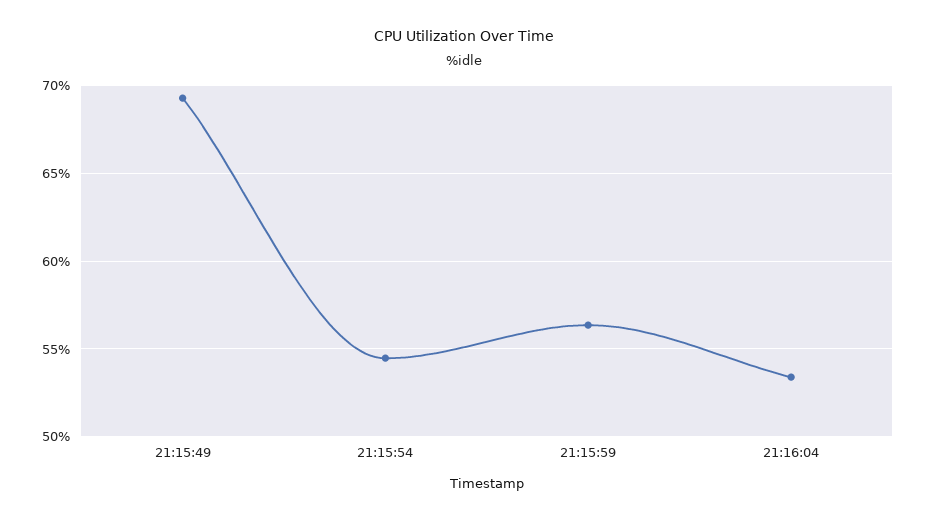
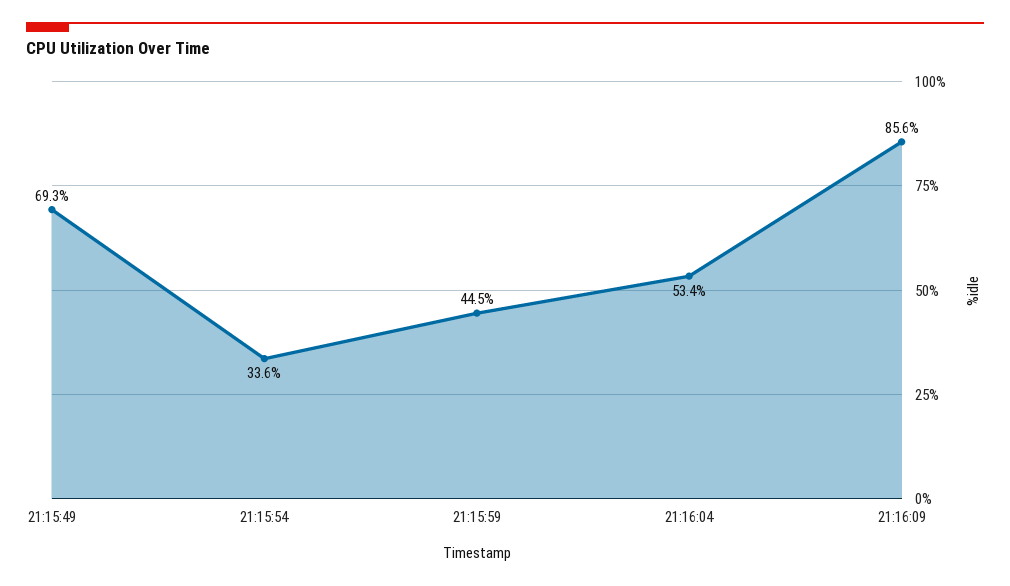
21:15:54: 54.5 -> 33.6
21:15:59: 56.5 -> 44.5
21:16:09: none -> 85.6

